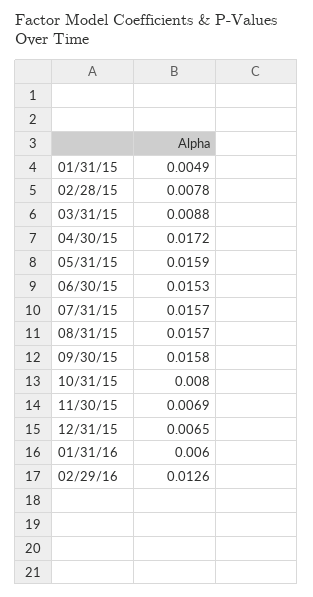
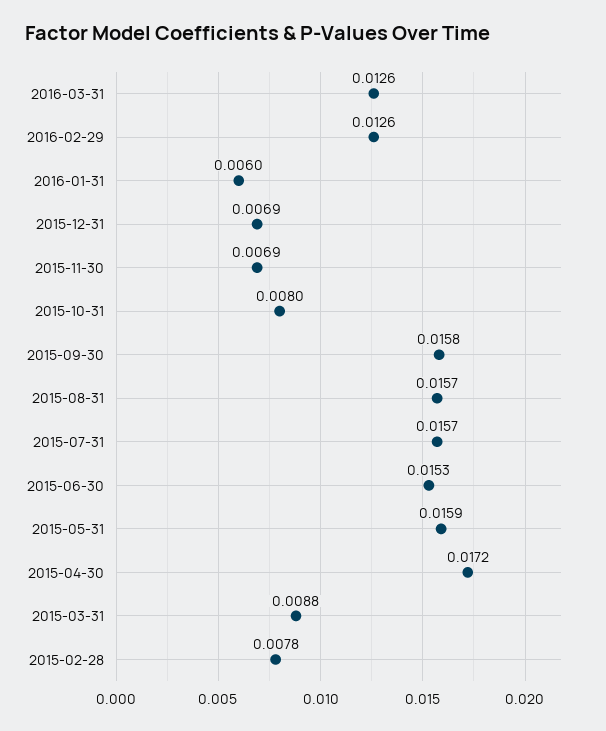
01/31/15: 0.0049 -> none
12/31/15: 0.0065 -> 0.0069
2016-03-31: none -> 0.0126

